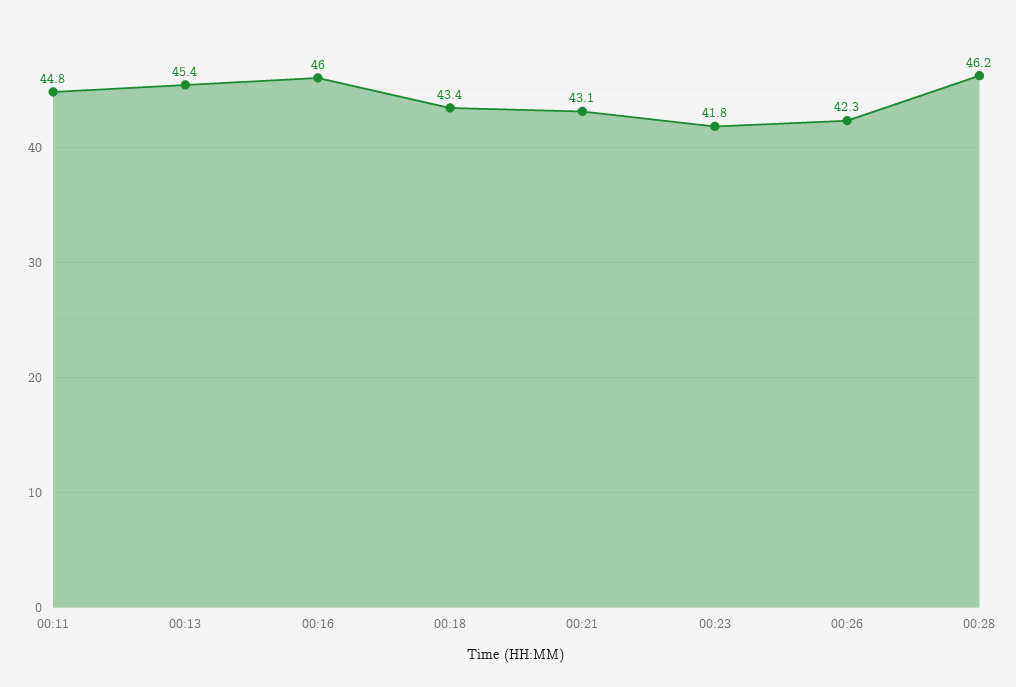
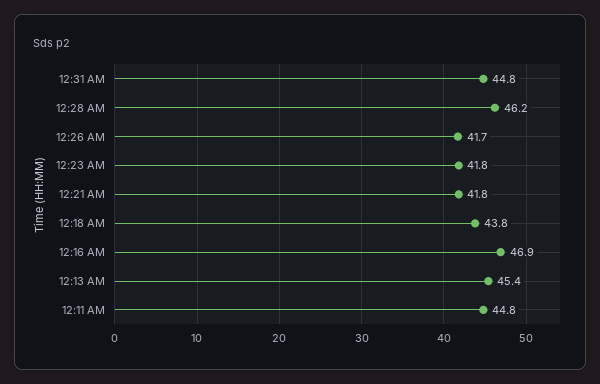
00:16: 46 -> 46.9
00:18: 43.4 -> 43.8
00:21: 43.1 -> 41.8
00:26: 42.3 -> 41.7
12:31 AM: none -> 44.8

